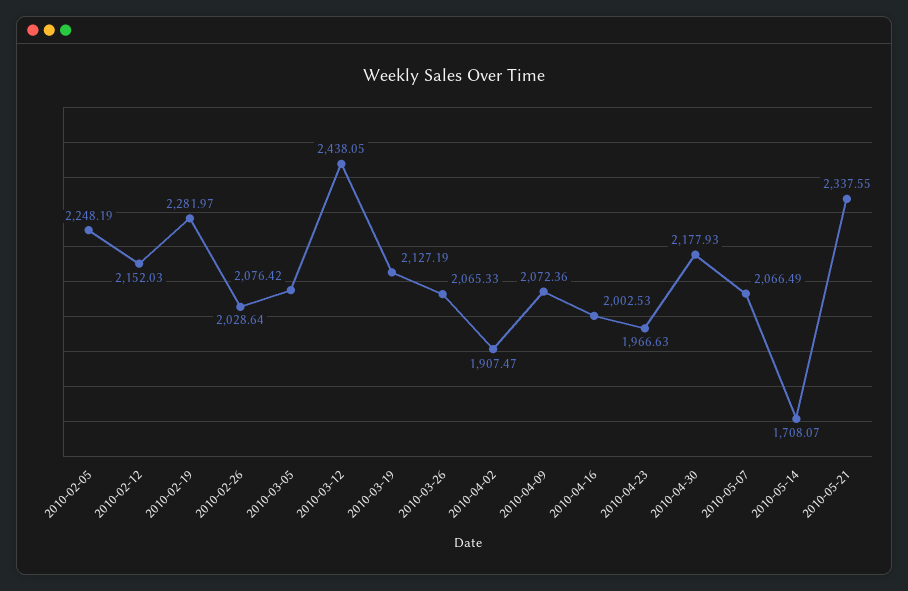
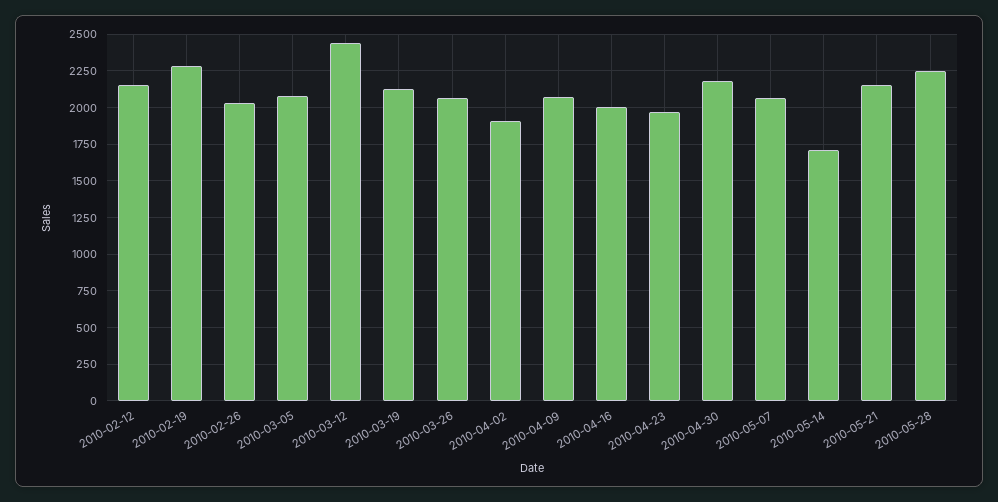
2010-02-05: 2248.19 -> none
2010-05-21: 2337.55 -> 2150
2010-05-28: none -> 2250

